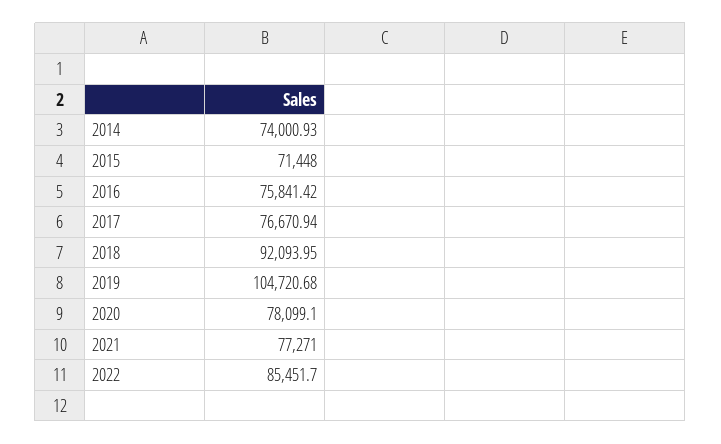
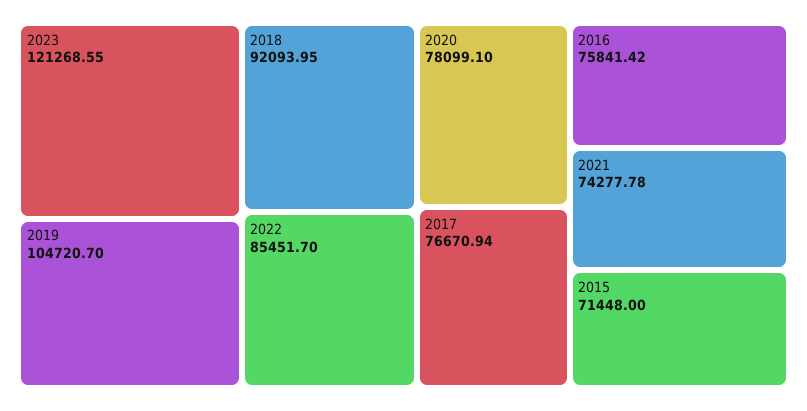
2014: 74000.93 -> none
2019: 104720.68 -> 104720.7
2021: 77271 -> 74277.78
2023: none -> 121268.55

